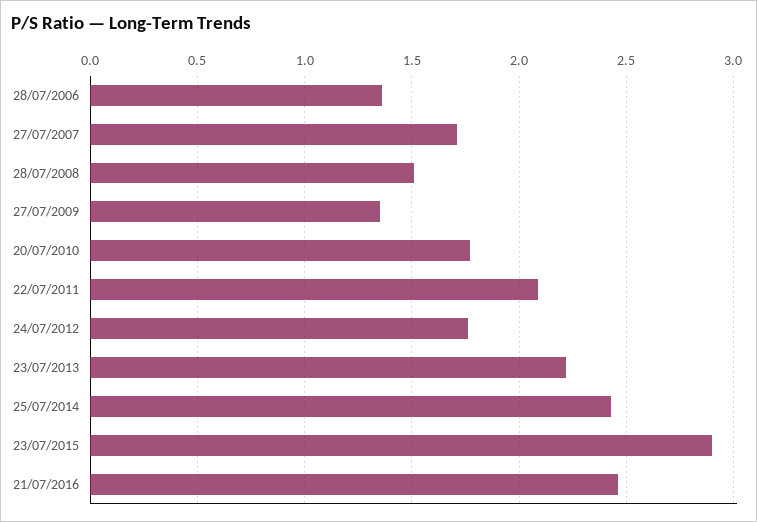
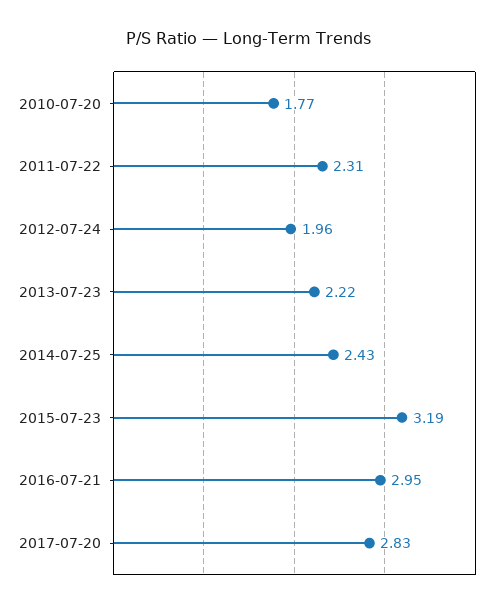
28/07/2006: 1.35 -> none
27/07/2007: 1.7 -> none
28/07/2008: 1.5 -> none
27/07/2009: 1.35 -> none
22/07/2011: 2.1 -> 2.31
24/07/2012: 1.75 -> 1.96
23/07/2015: 2.9 -> 3.19
21/07/2016: 2.45 -> 2.95
2017-07-20: none -> 2.83

